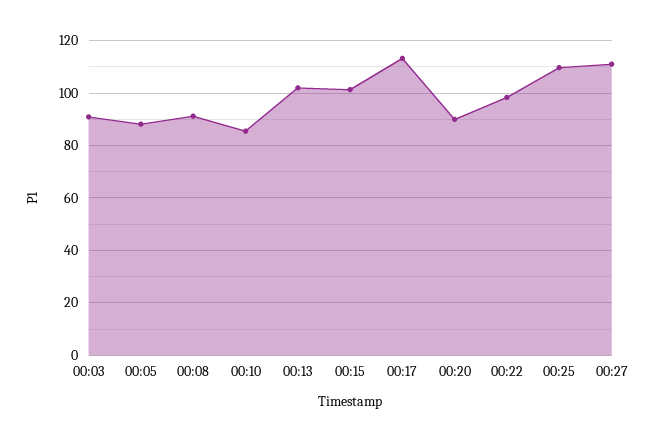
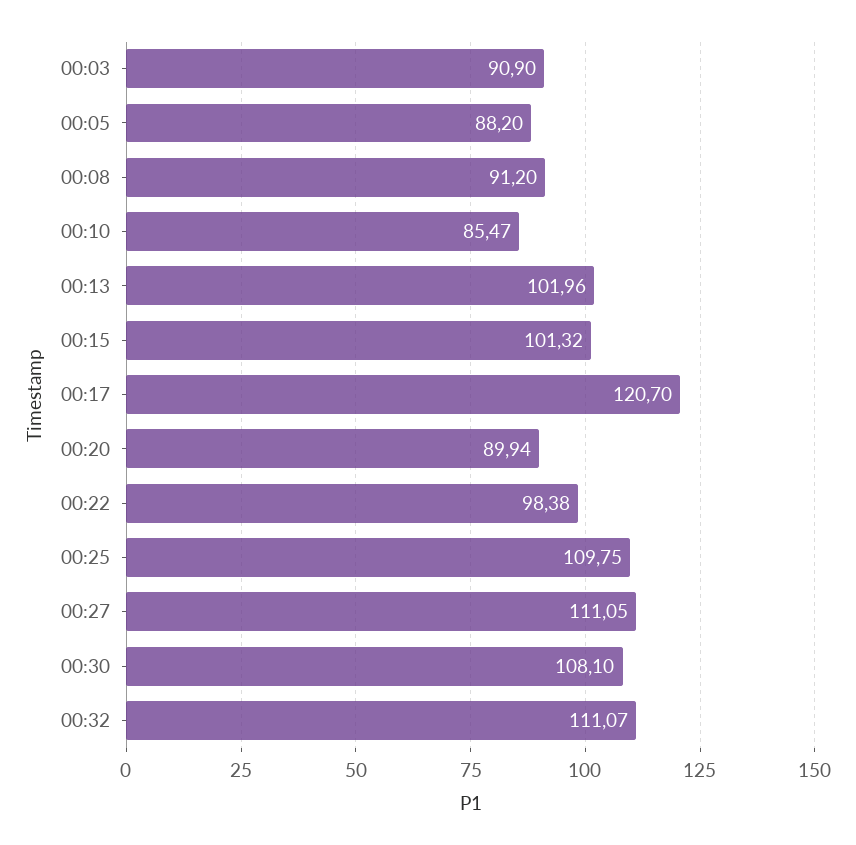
00:17: 112.5 -> 120.7
00:30: none -> 108.1
00:32: none -> 111.07

